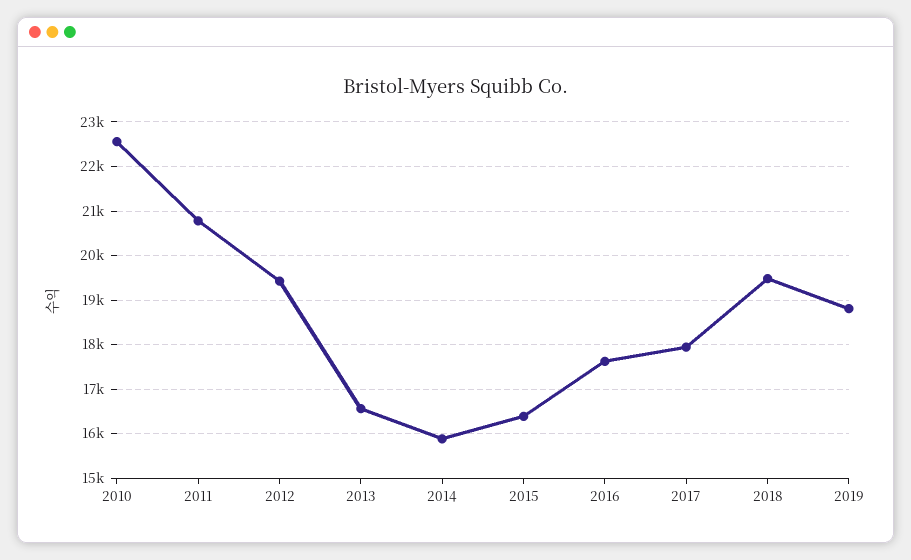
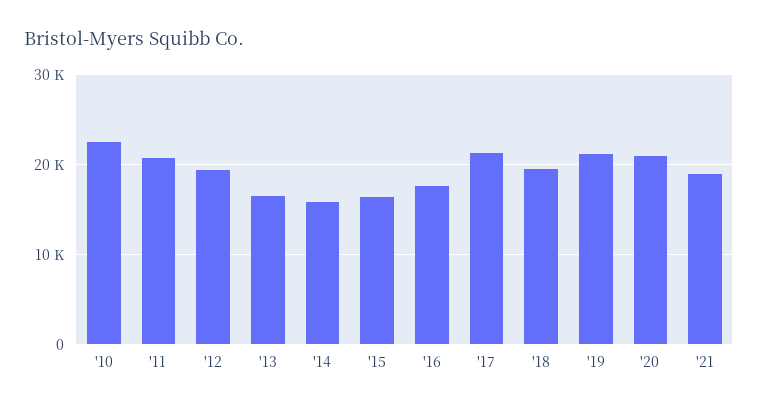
2017: 18000 -> 21000
2019: 18800 -> 21000
'20: none -> 21000
'21: none -> 19000

